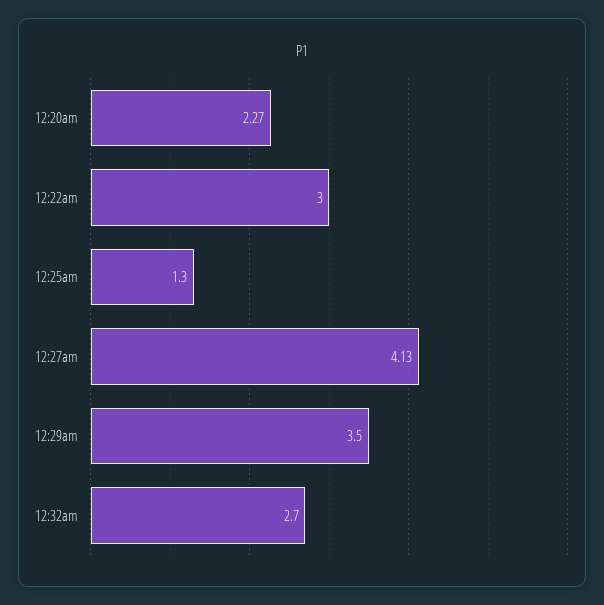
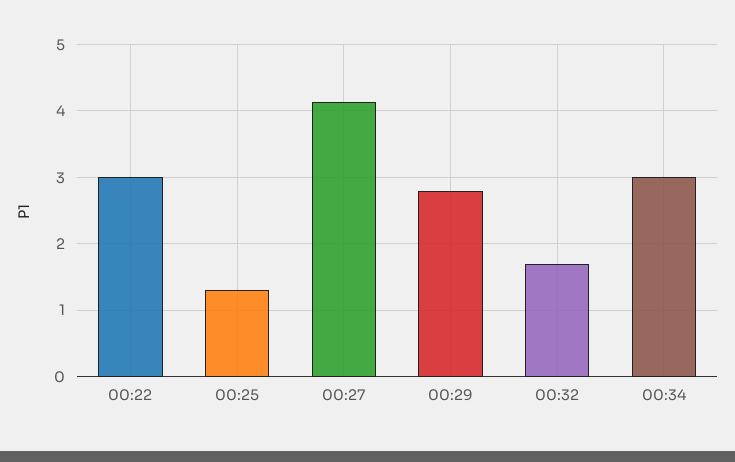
12:20am: 2.27 -> none
12:29am: 3.5 -> 2.8
12:32am: 2.7 -> 1.7
00:34: none -> 3

